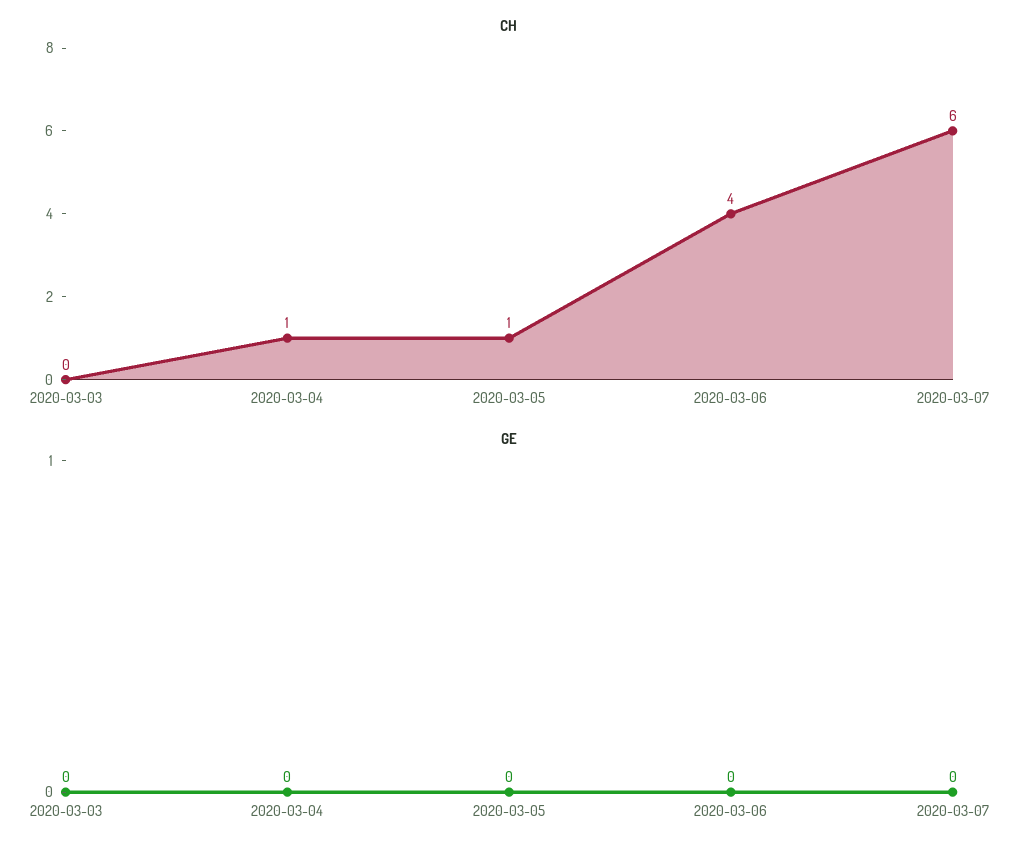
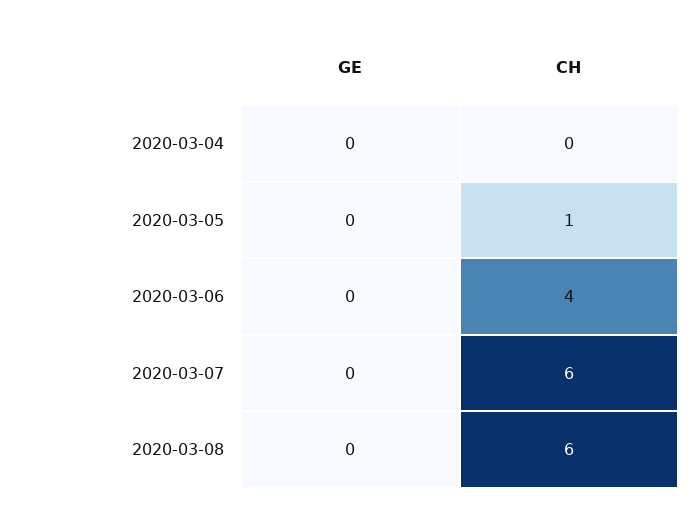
CH, 2020-03-03: 0 -> none
CH, 2020-03-04: 1 -> 0
GE, 2020-03-03: 0 -> none
GE, 2020-03-08: none -> 0
CH, 2020-03-08: none -> 6

